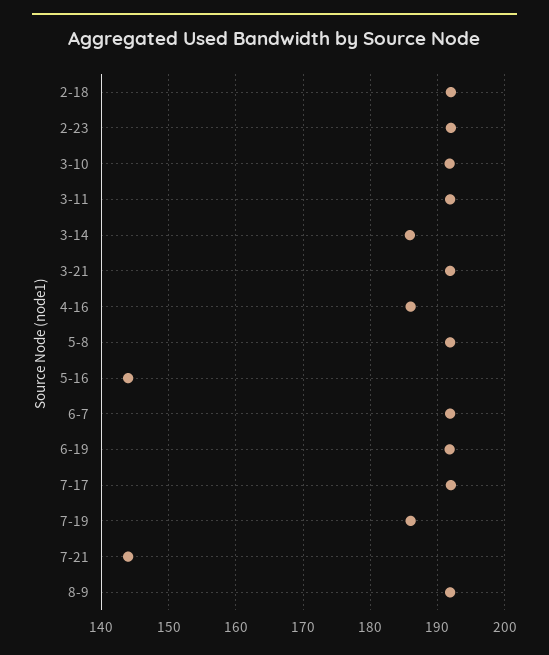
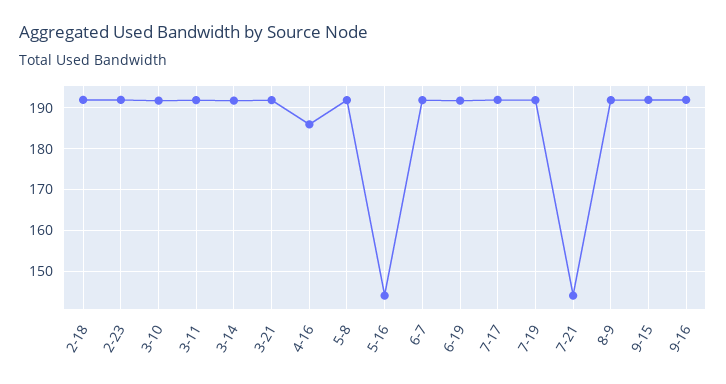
3-14: 186 -> 192
7-19: 186 -> 192
9-15: none -> 192
9-16: none -> 192

